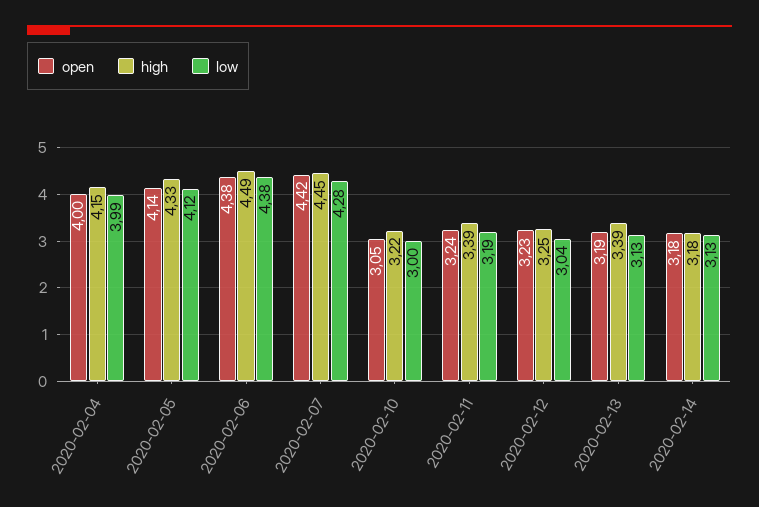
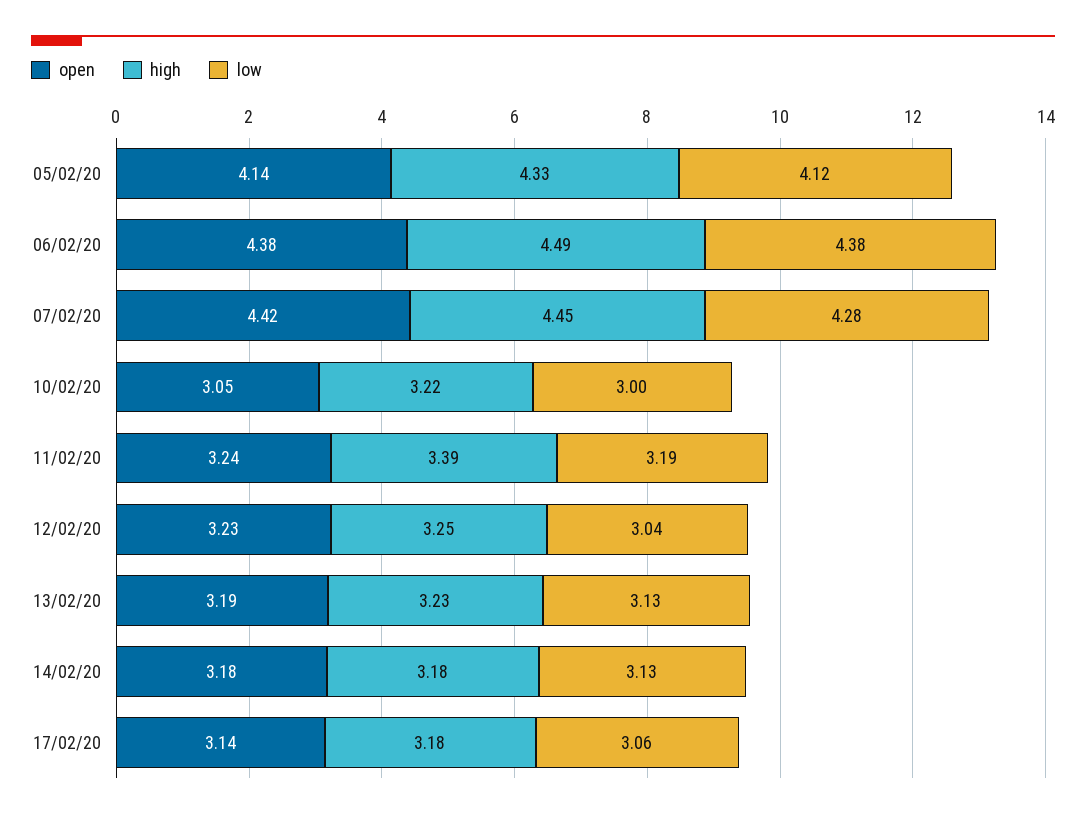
open, 2020-02-04: 4 -> none
high, 2020-02-04: 4.15 -> none
low, 2020-02-04: 3.99 -> none
high, 2020-02-13: 3.39 -> 3.23
open, 17/02/20: none -> 3.14
high, 17/02/20: none -> 3.18
low, 17/02/20: none -> 3.06

